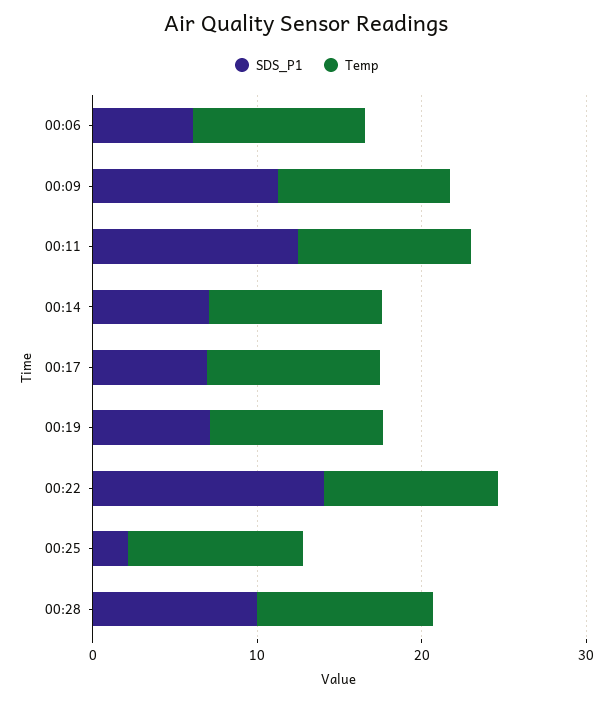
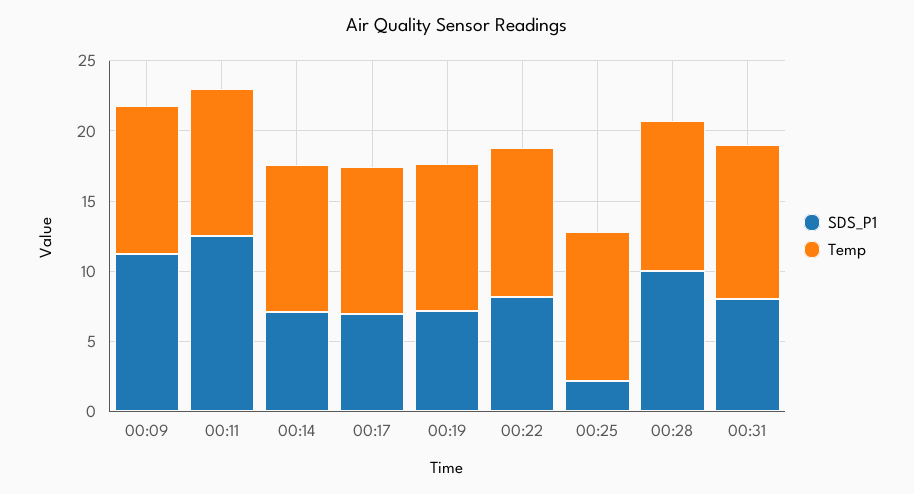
SDS_P1, 00:06: 6 -> none
Temp, 00:06: 10 -> none
SDS_P1, 00:22: 14 -> 8
SDS_P1, 00:31: none -> 8
Temp, 00:31: none -> 11

